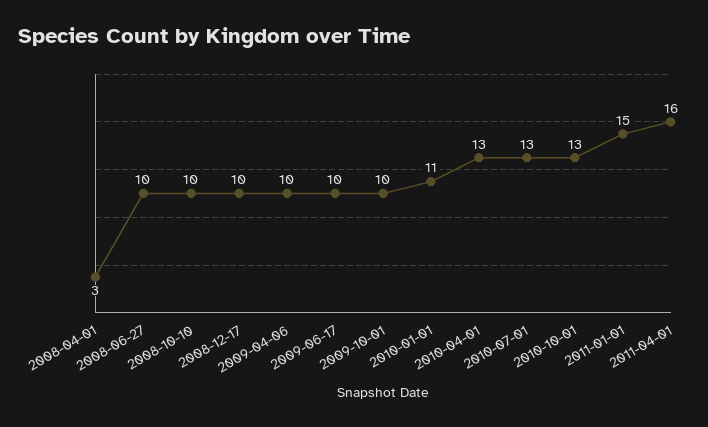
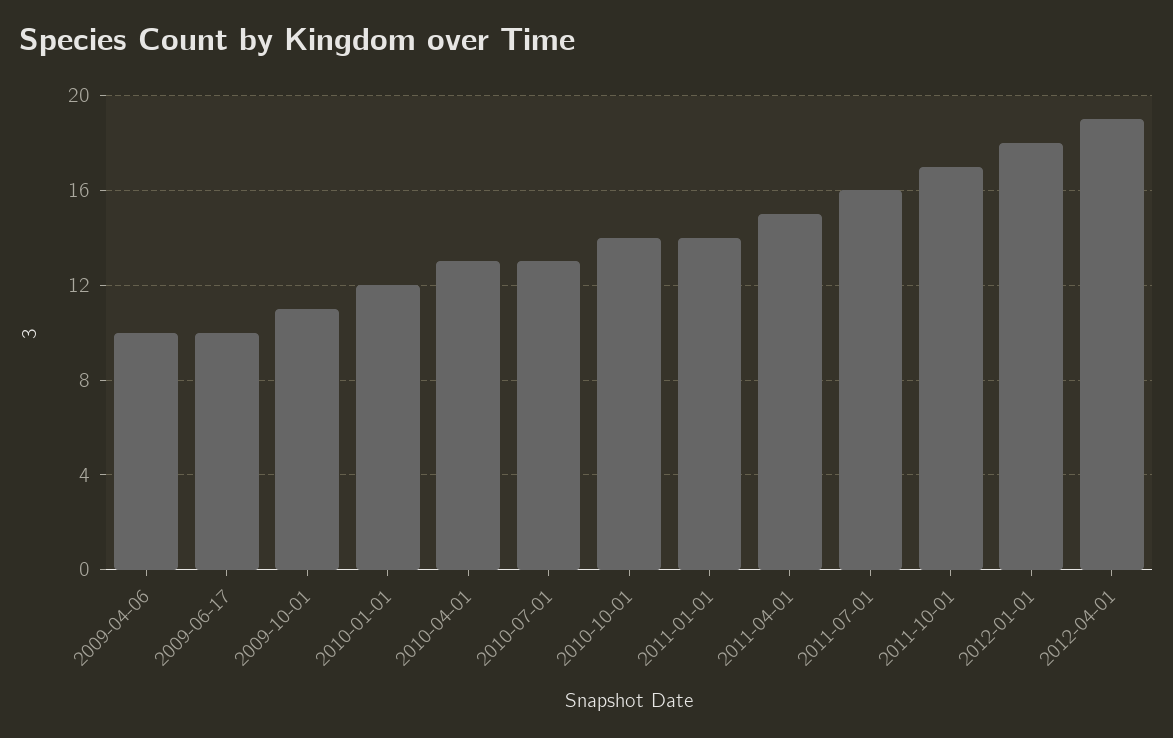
2008-04-01: 3 -> none
2008-06-27: 10 -> none
2008-10-10: 10 -> none
2008-12-17: 10 -> none
2009-10-01: 10 -> 11
2010-01-01: 11 -> 12
2010-10-01: 13 -> 14
2011-01-01: 15 -> 14
2011-04-01: 16 -> 15
2011-07-01: none -> 16
2011-10-01: none -> 17
2012-01-01: none -> 18
2012-04-01: none -> 19

